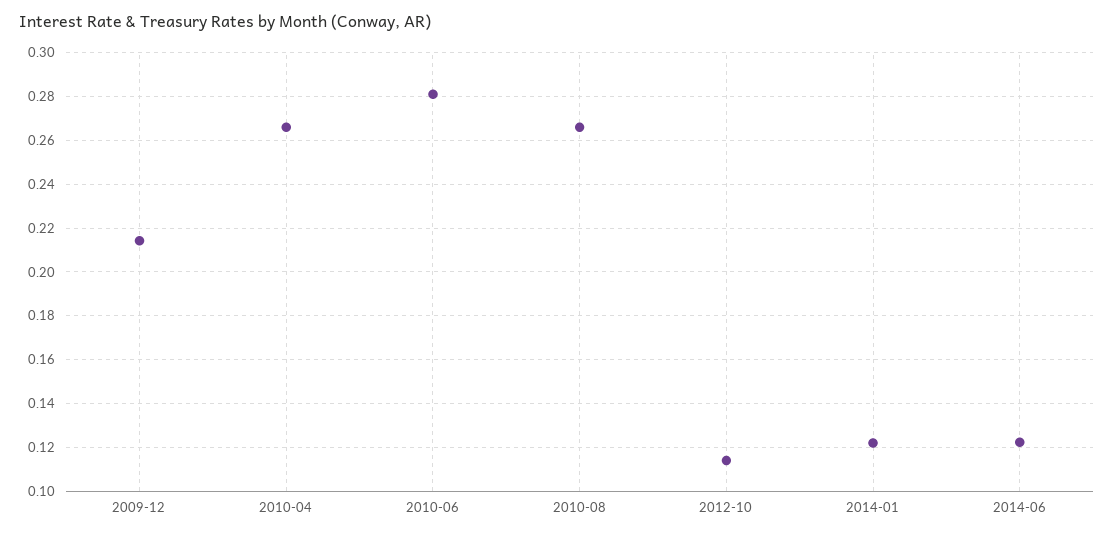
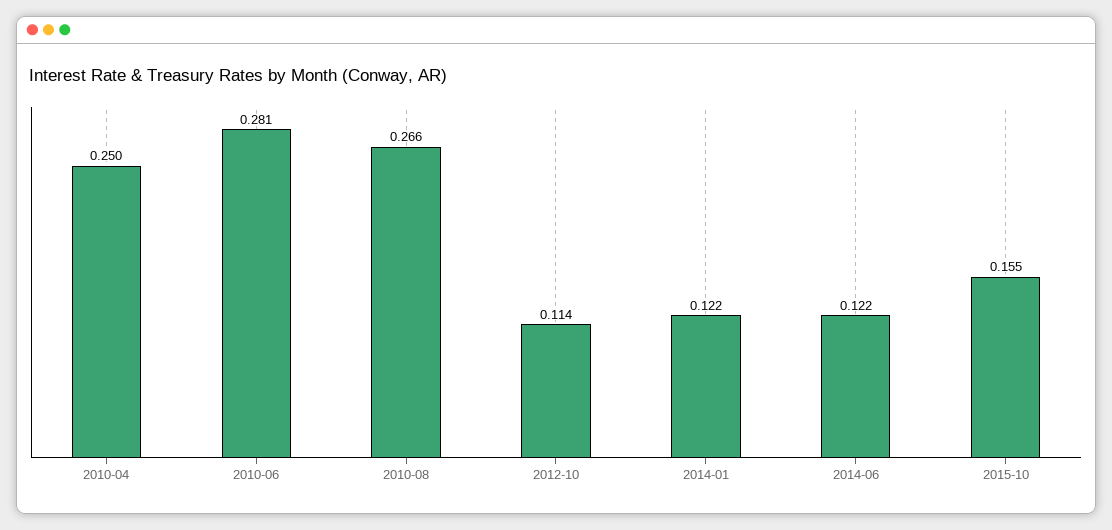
2009-12: 0.215 -> none
2010-04: 0.265 -> 0.25
2015-10: none -> 0.155

